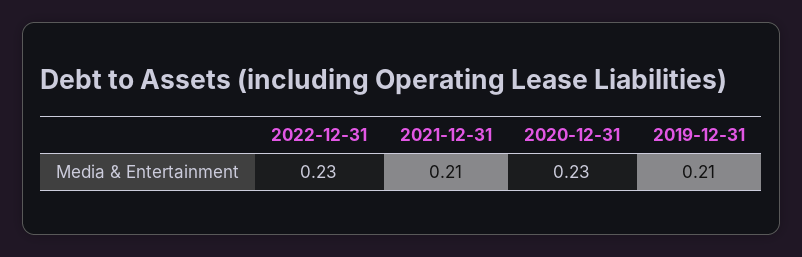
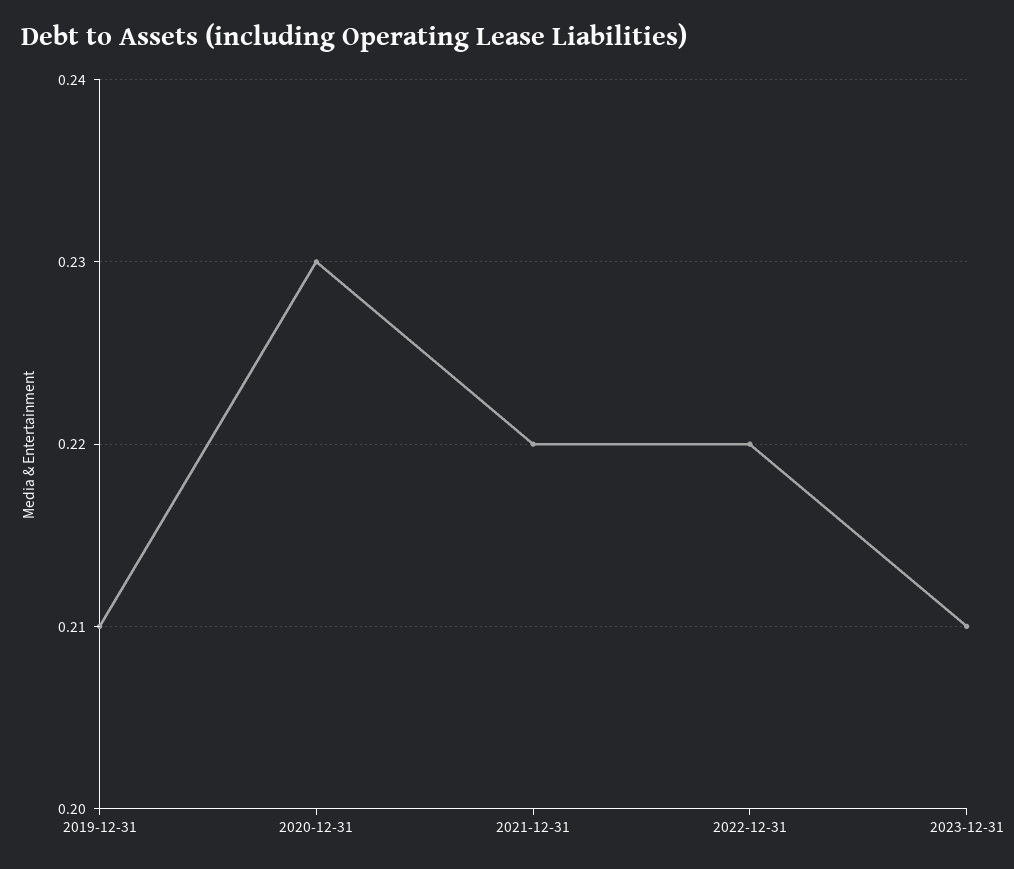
2022-12-31: 0.23 -> 0.22
2021-12-31: 0.21 -> 0.22
2023-12-31: none -> 0.21

